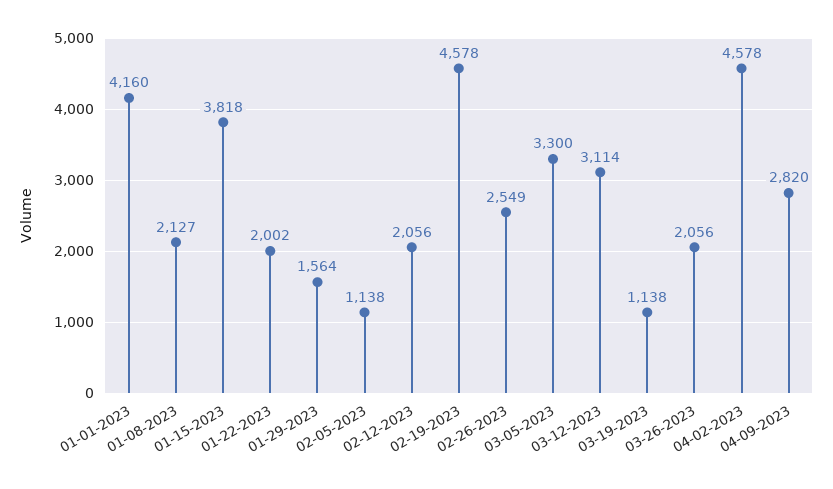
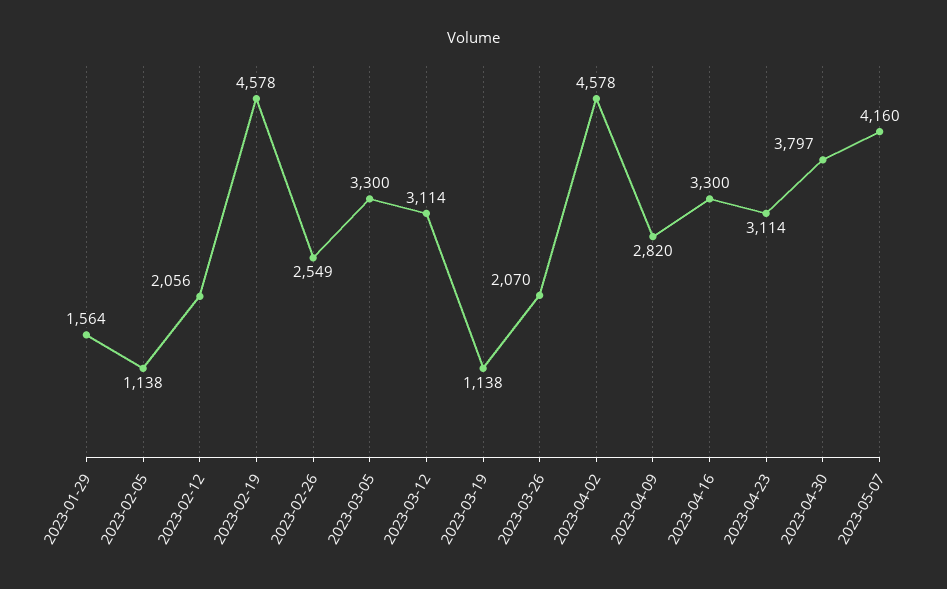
01-01-2023: 4160 -> none
01-08-2023: 2127 -> none
01-15-2023: 3818 -> none
01-22-2023: 2002 -> none
03-26-2023: 2056 -> 2070
2023-04-16: none -> 3300
2023-04-23: none -> 3114
2023-04-30: none -> 3797
2023-05-07: none -> 4160

